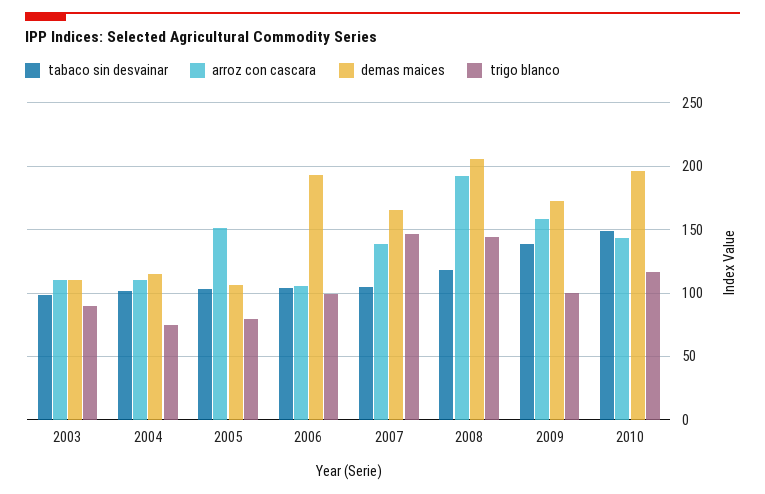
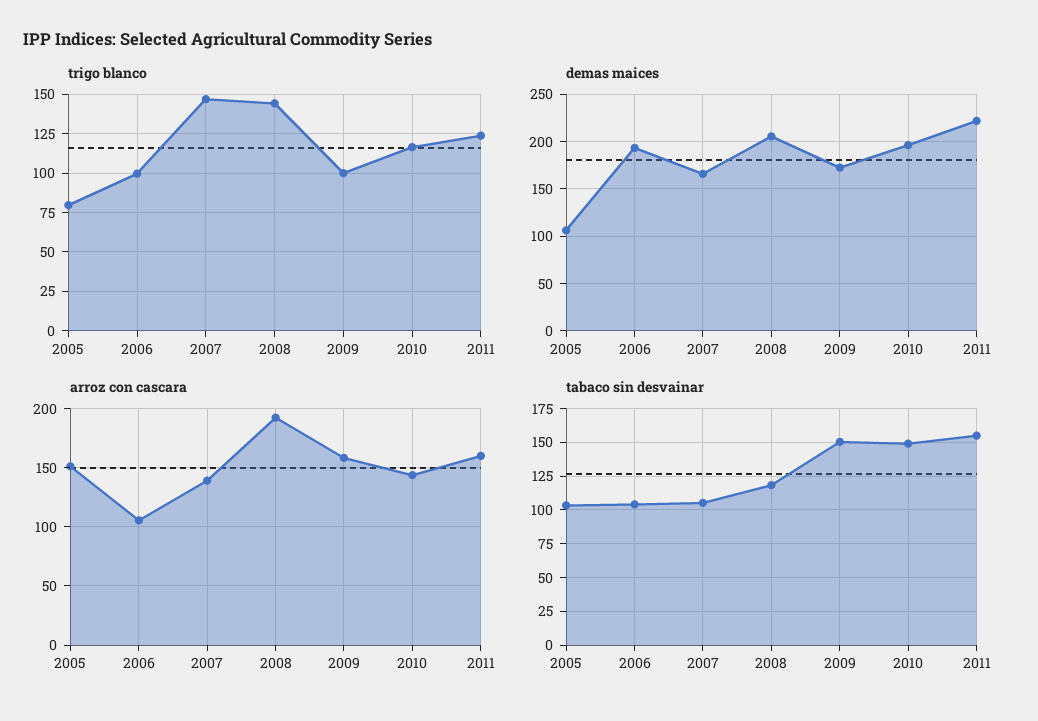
tabaco sin desvainar, 2003: 100 -> none
arroz con cascara, 2003: 110 -> none
demas maices, 2003: 110 -> none
trigo blanco, 2003: 90 -> none
tabaco sin desvainar, 2004: 100 -> none
arroz con cascara, 2004: 110 -> none
demas maices, 2004: 115 -> none
trigo blanco, 2004: 75 -> none
tabaco sin desvainar, 2009: 140 -> 150
trigo blanco, 2011: none -> 125
demas maices, 2011: none -> 220
arroz con cascara, 2011: none -> 160
tabaco sin desvainar, 2011: none -> 155

